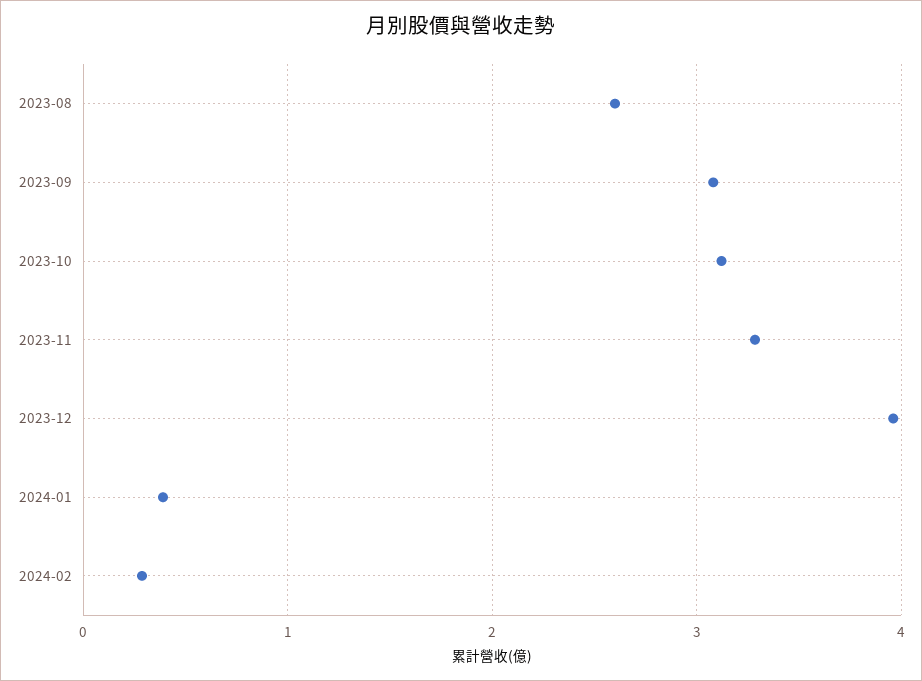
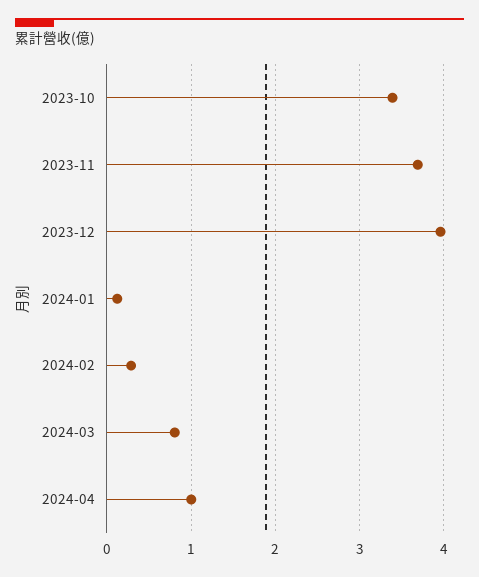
2023-08: 2.6 -> none
2023-09: 3.1 -> none
2023-10: 3.1 -> 3.4
2023-11: 3.3 -> 3.7
2024-01: 0.4 -> 0.1
2024-03: none -> 0.8
2024-04: none -> 1

